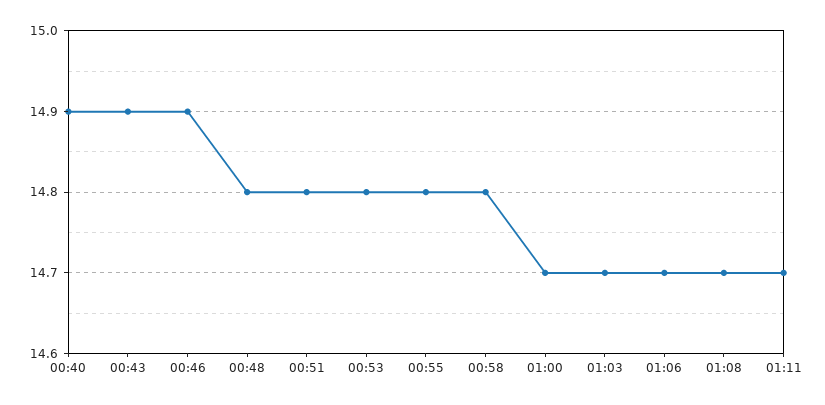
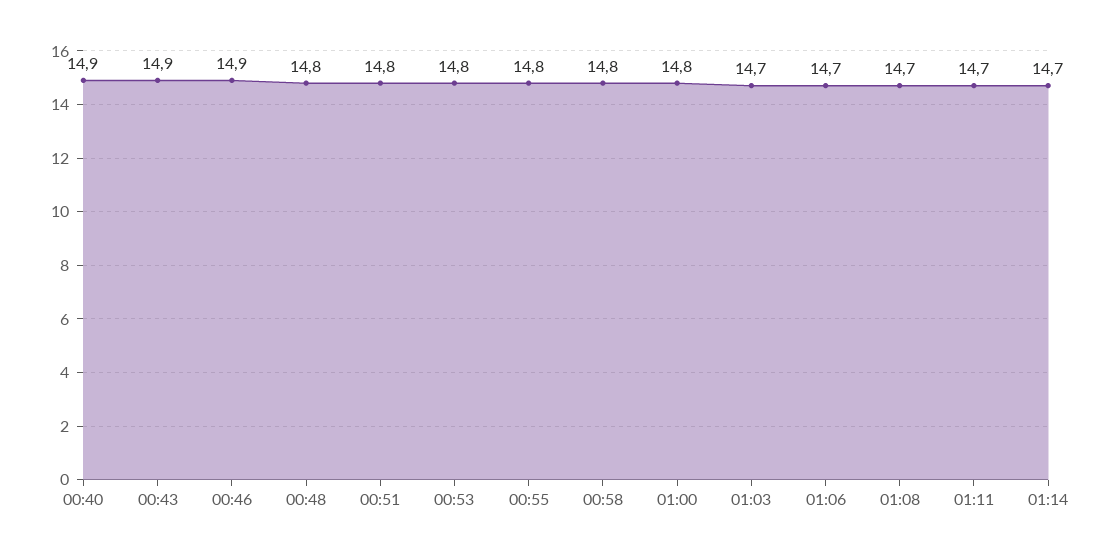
01:00: 14.7 -> 14.8
01:14: none -> 14.7

